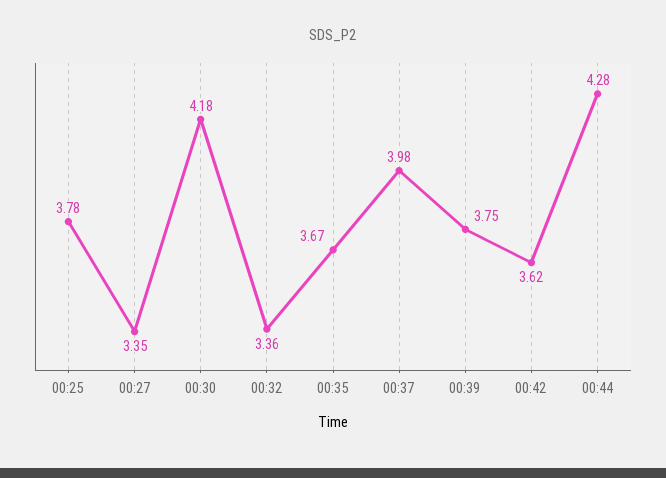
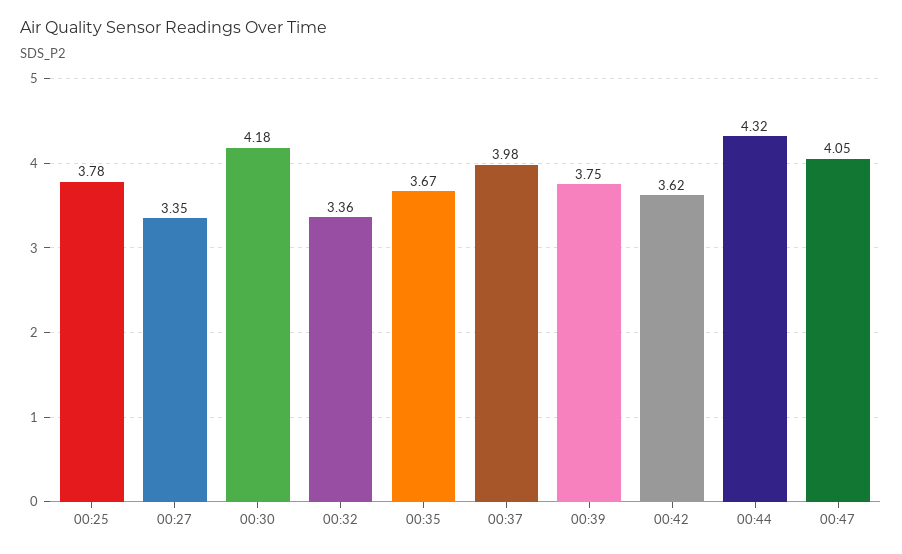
00:44: 4.28 -> 4.32
00:47: none -> 4.05

